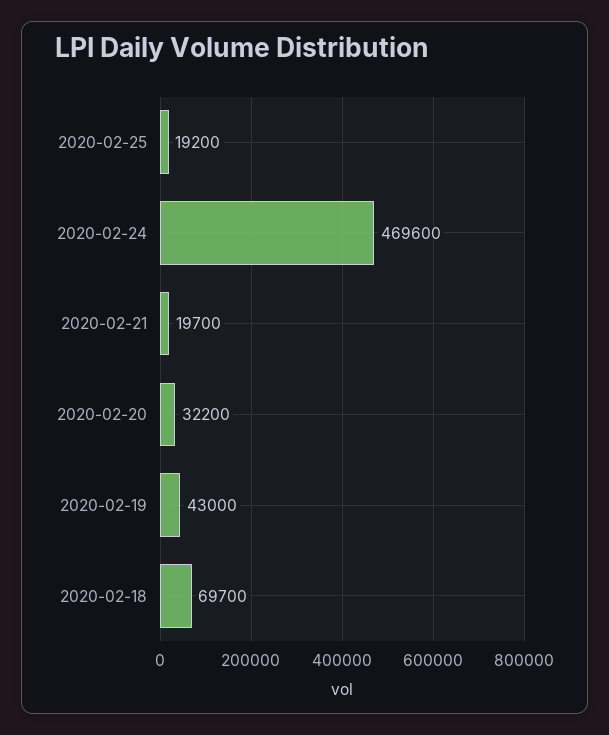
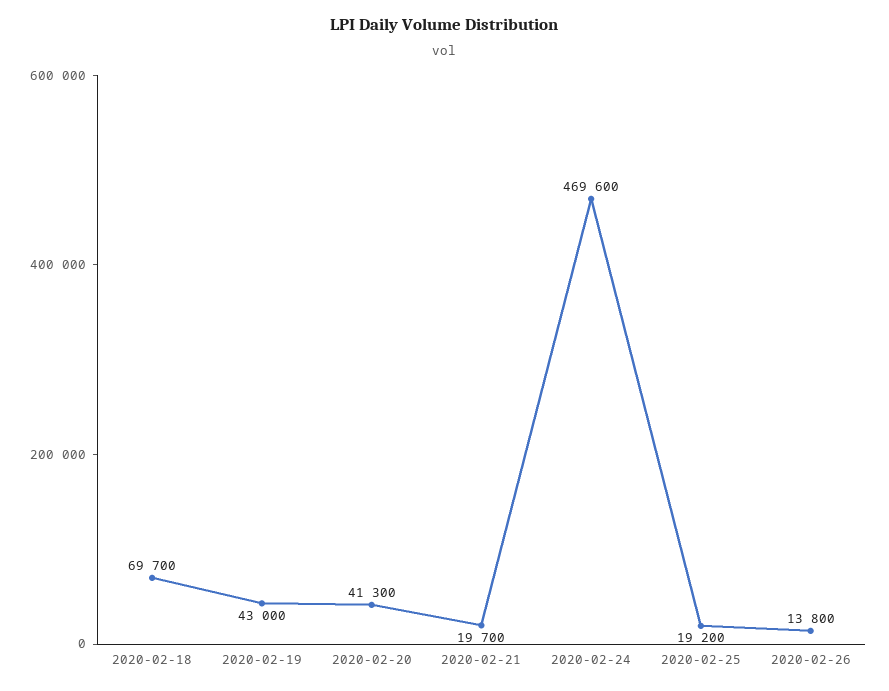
2020-02-20: 32200 -> 41300
2020-02-26: none -> 13800

